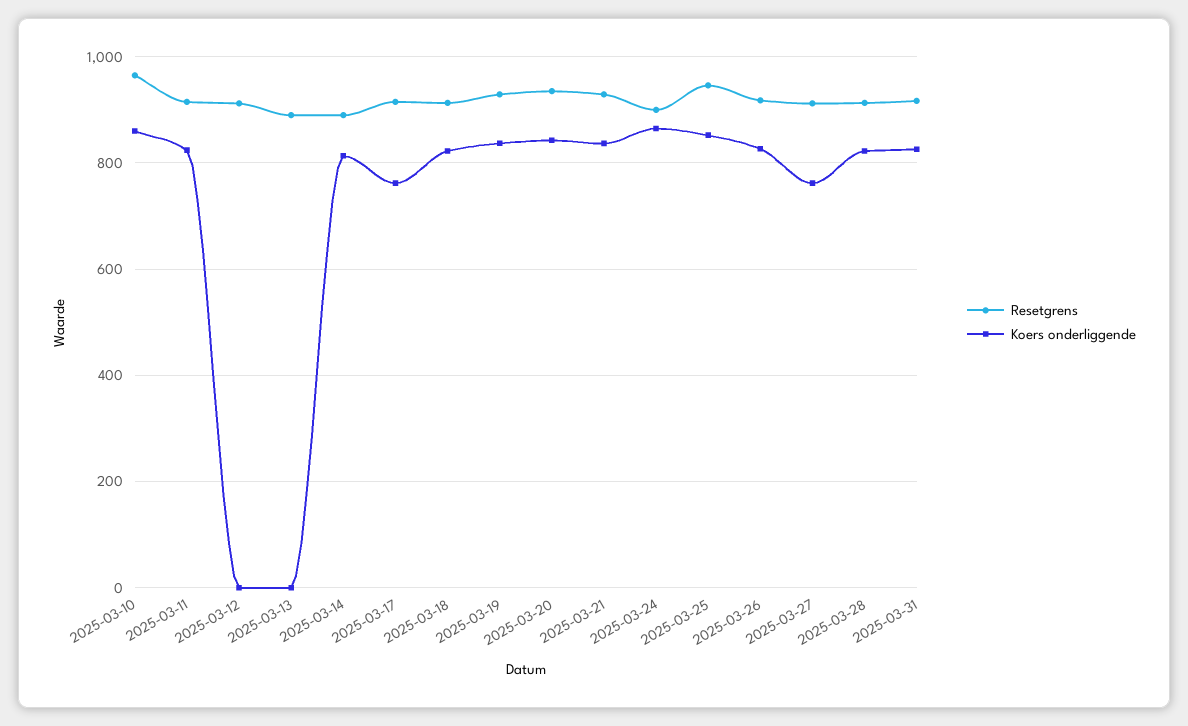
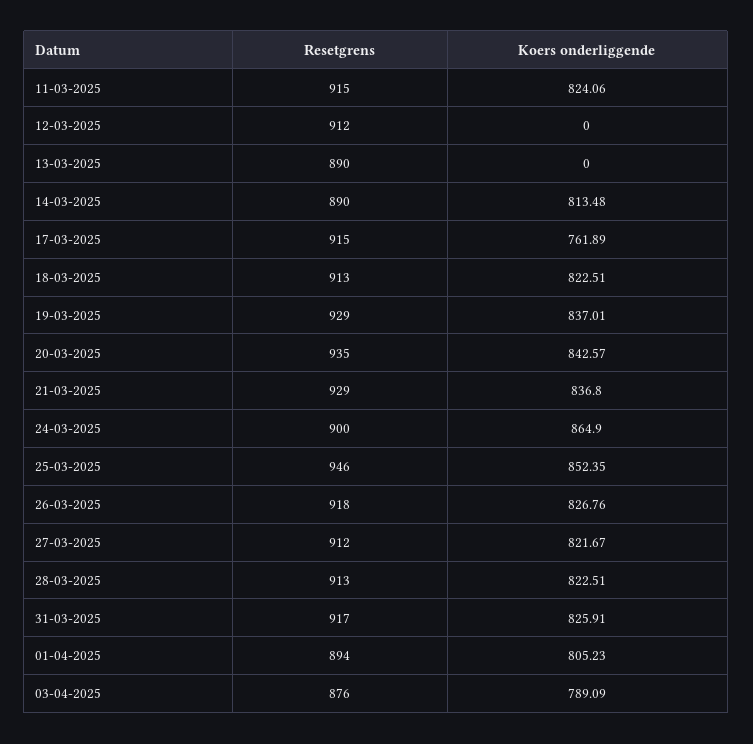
Resetgrens, 2025-03-10: 960 -> none
Koers onderliggende, 2025-03-10: 860 -> none
Koers onderliggende, 2025-03-27: 760 -> 821.67
Resetgrens, 01-04-2025: none -> 894
Koers onderliggende, 01-04-2025: none -> 805.23
Resetgrens, 03-04-2025: none -> 876
Koers onderliggende, 03-04-2025: none -> 789.09

